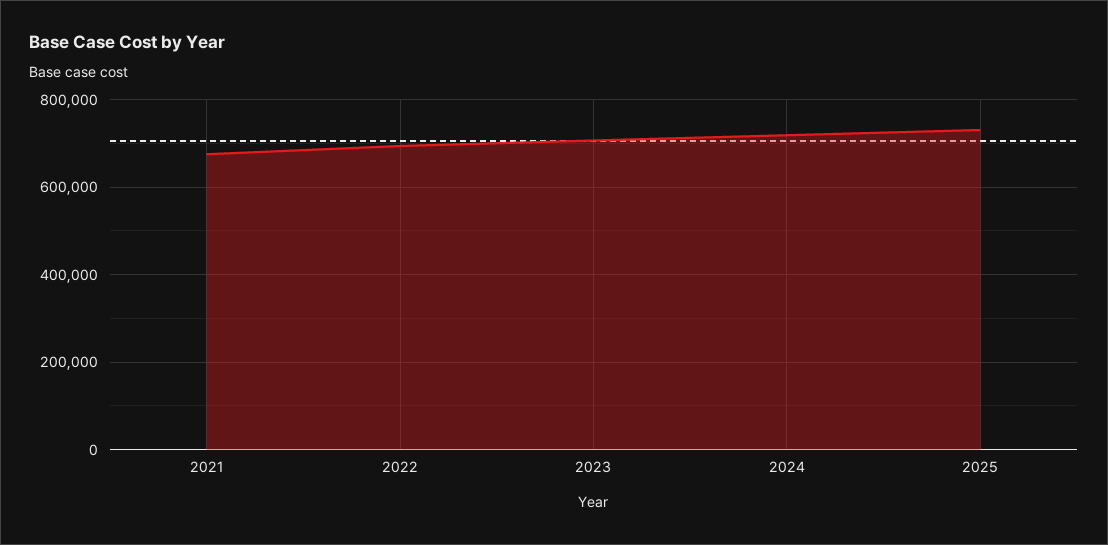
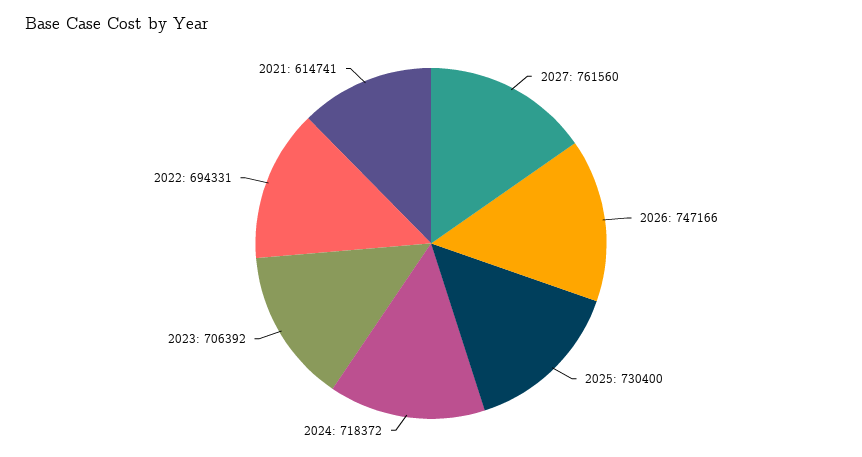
2021: 680000 -> 614741
2027: none -> 761560
2026: none -> 747166

